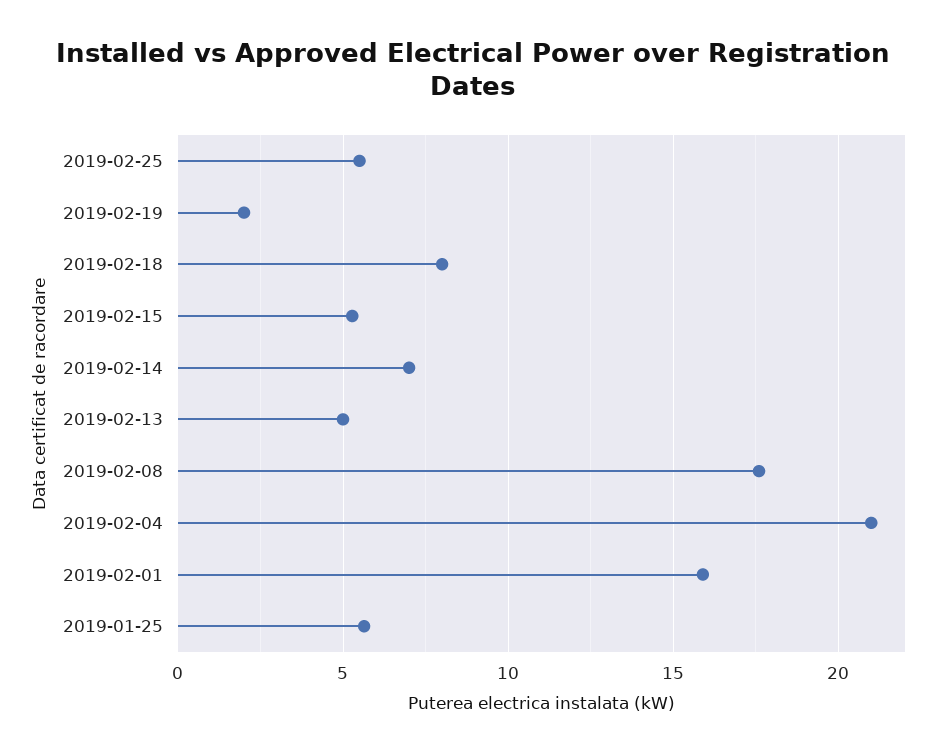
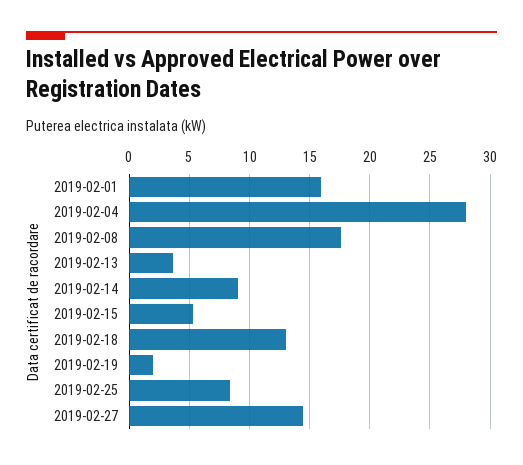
2019-02-25: 5.5 -> 8.5
2019-02-18: 8 -> 13
2019-02-14: 7 -> 9
2019-02-13: 5 -> 3.5
2019-02-04: 21 -> 28
2019-01-25: 5.5 -> none
2019-02-27: none -> 14.5

